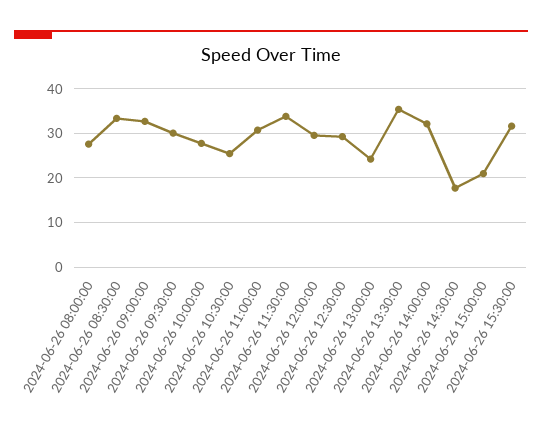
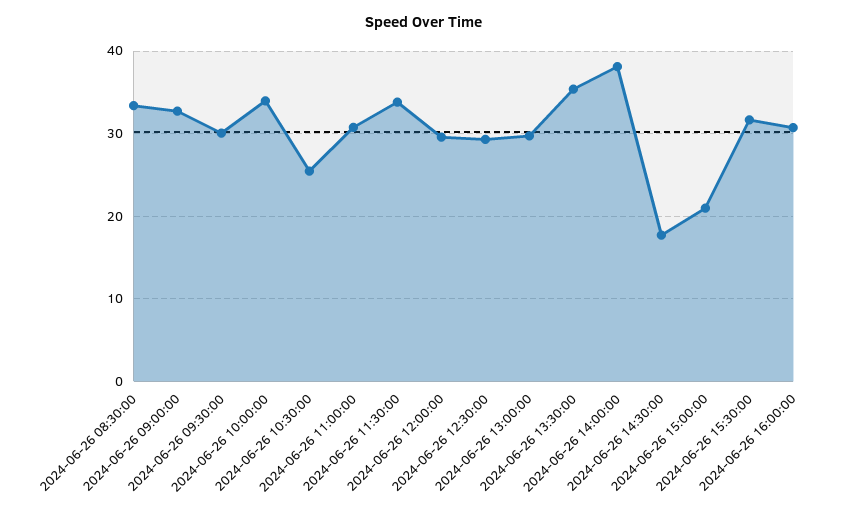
2024-06-26 08:00:00: 28 -> none
2024-06-26 10:00:00: 28 -> 34
2024-06-26 13:00:00: 24 -> 30
2024-06-26 14:00:00: 32 -> 38
2024-06-26 16:00:00: none -> 31

